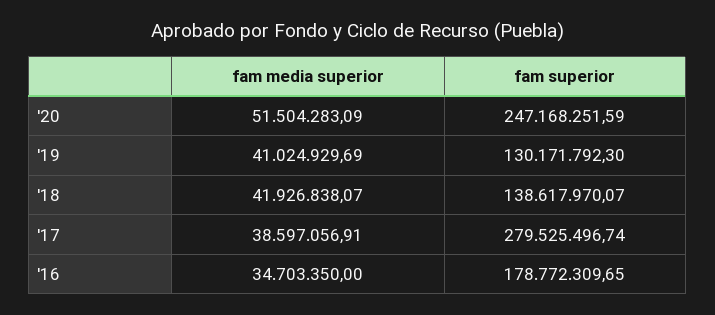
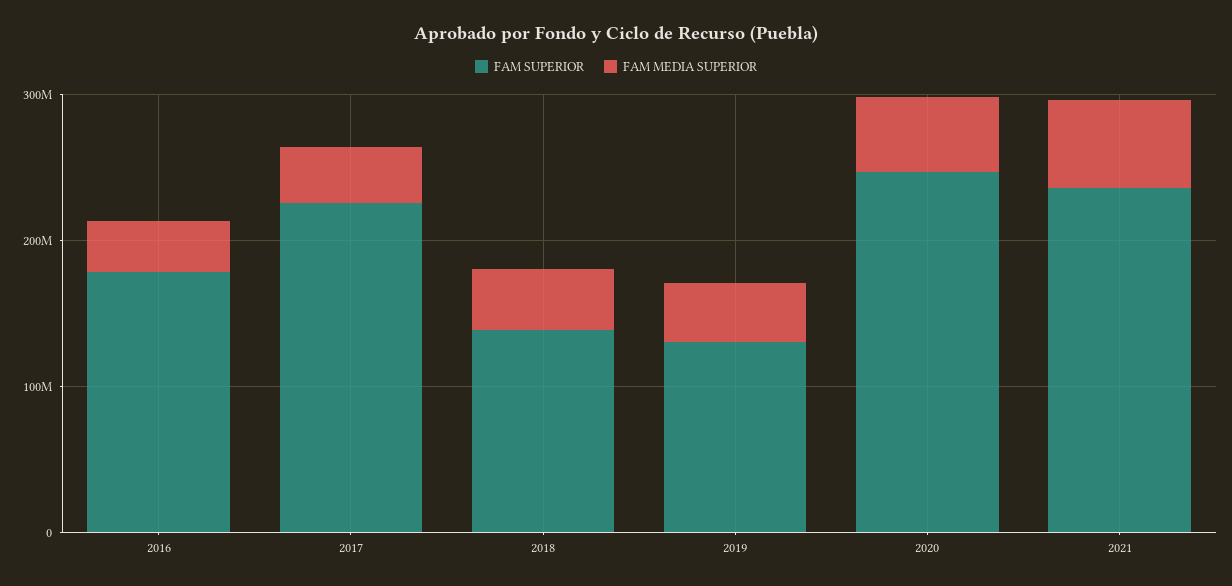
fam superior, '17: 279525496.74 -> 220000000
fam superior, 2021: none -> 240000000
fam media superior, 2021: none -> 60000000

